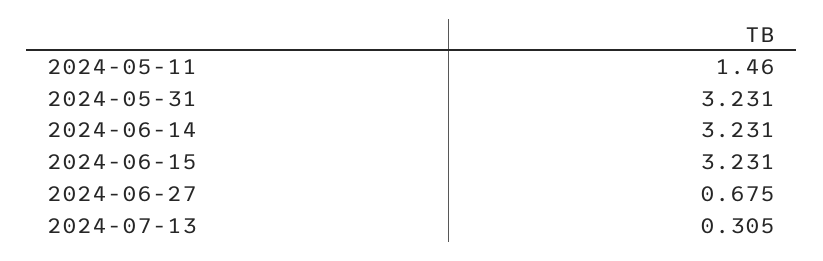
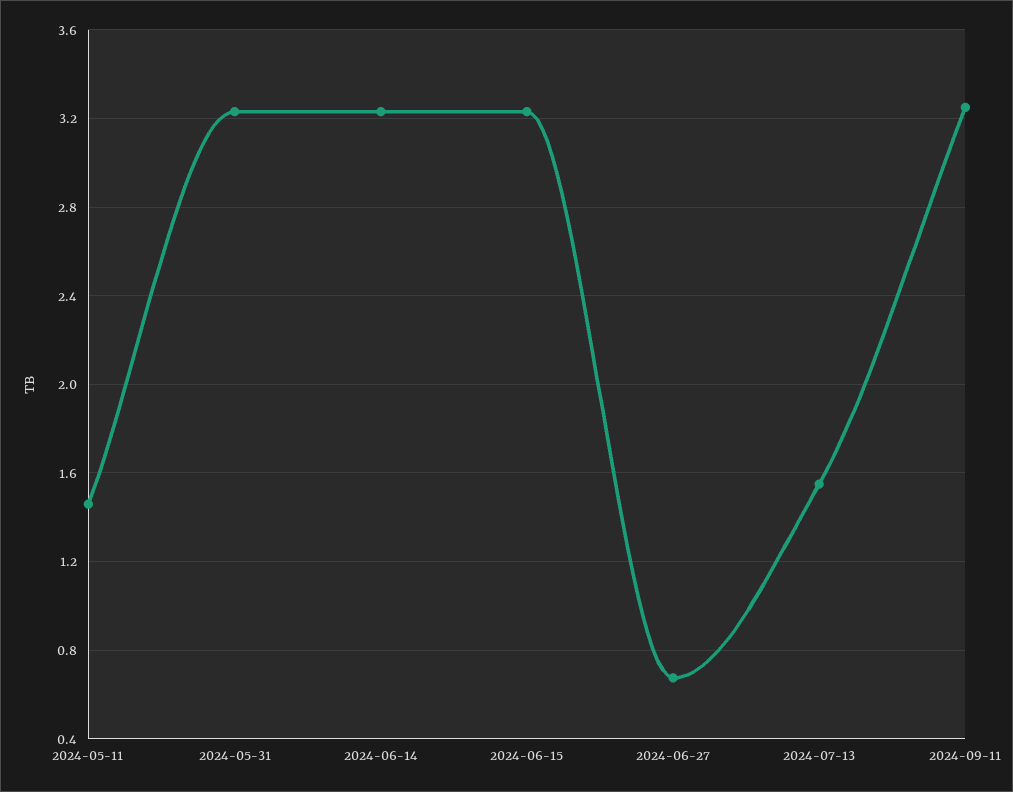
2024-07-13: 0.305 -> 1.55
2024-09-11: none -> 3.25

